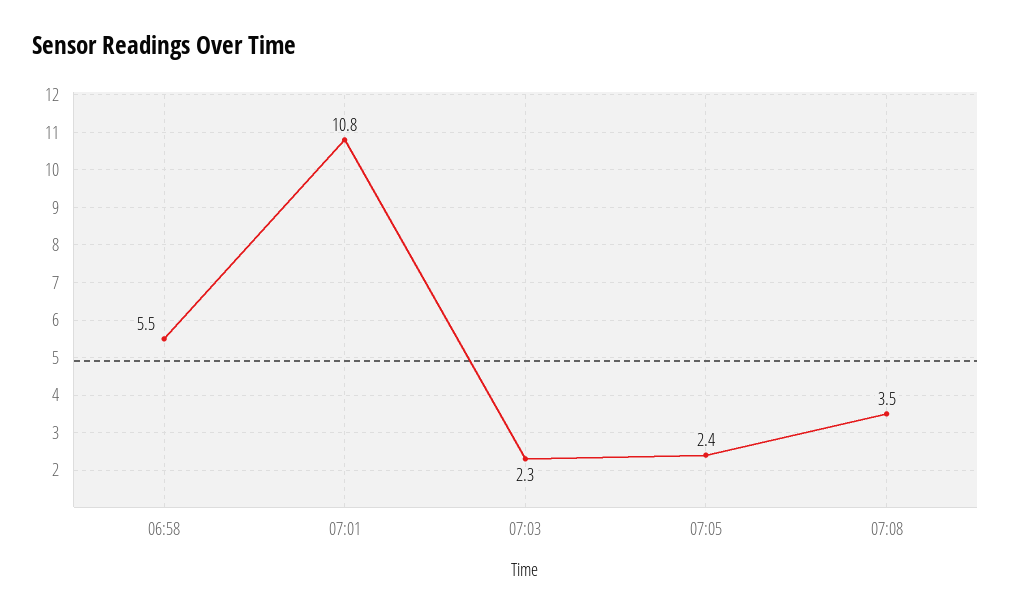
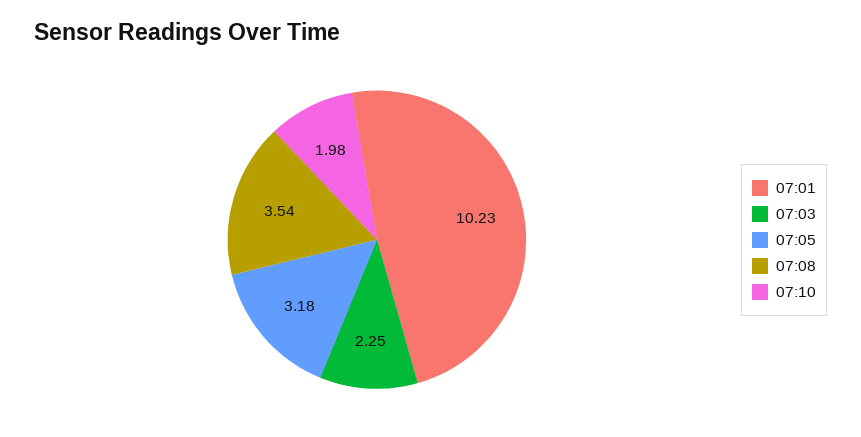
06:58: 5.5 -> none
07:01: 10.8 -> 10.23
07:05: 2.4 -> 3.18
07:10: none -> 1.98

